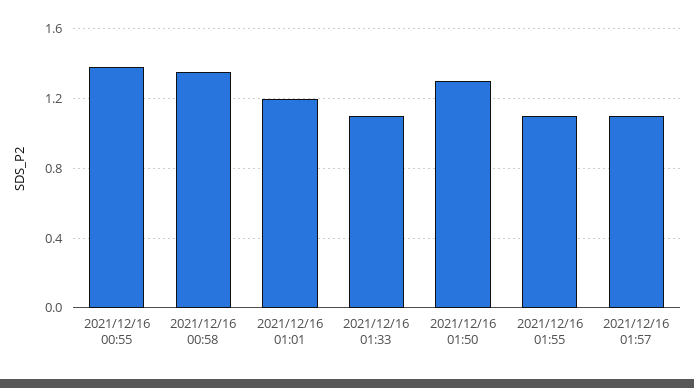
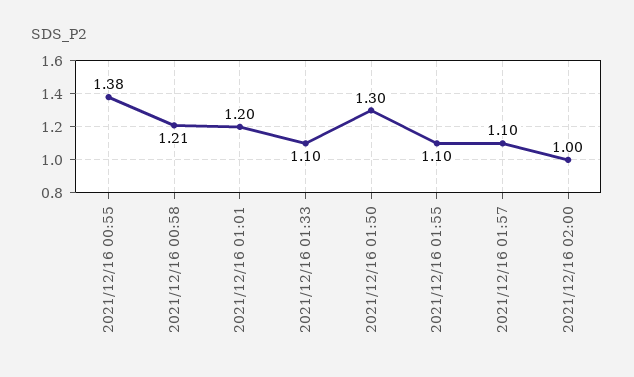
2021/12/16 00:58: 1.35 -> 1.21
2021/12/16 02:00: none -> 1

